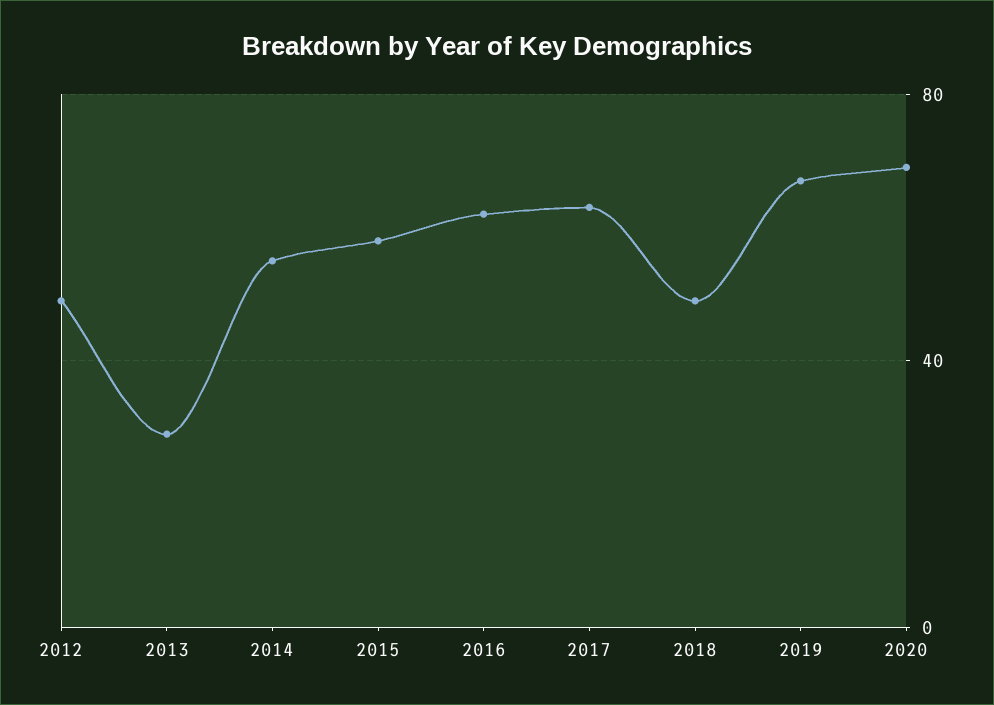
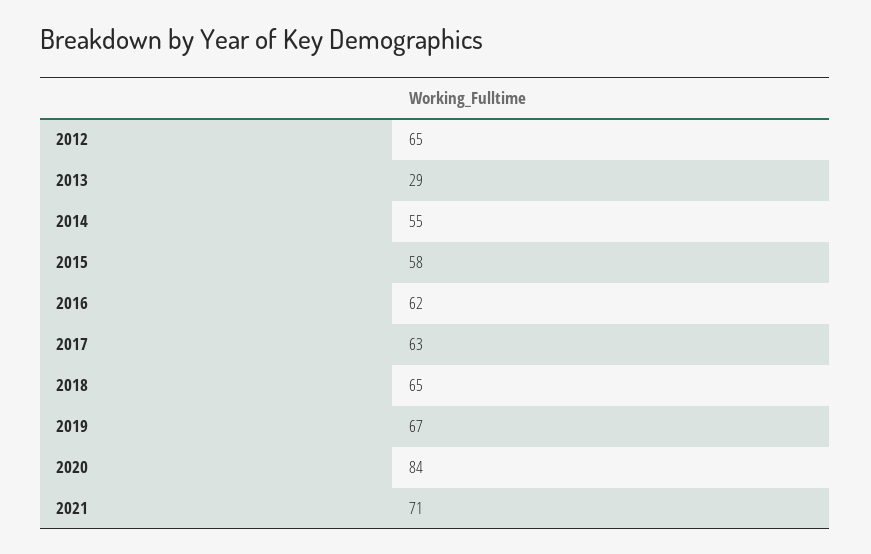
2012: 50 -> 65
2018: 50 -> 65
2020: 70 -> 84
2021: none -> 71

